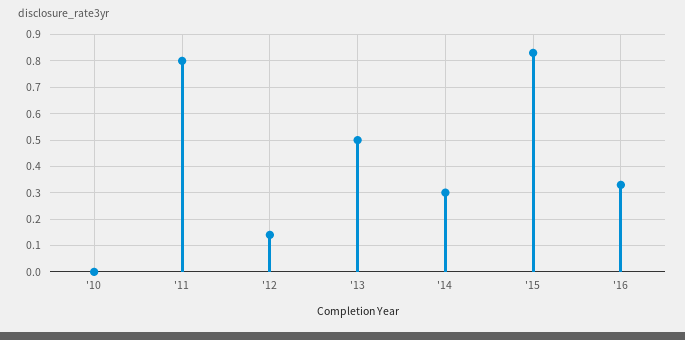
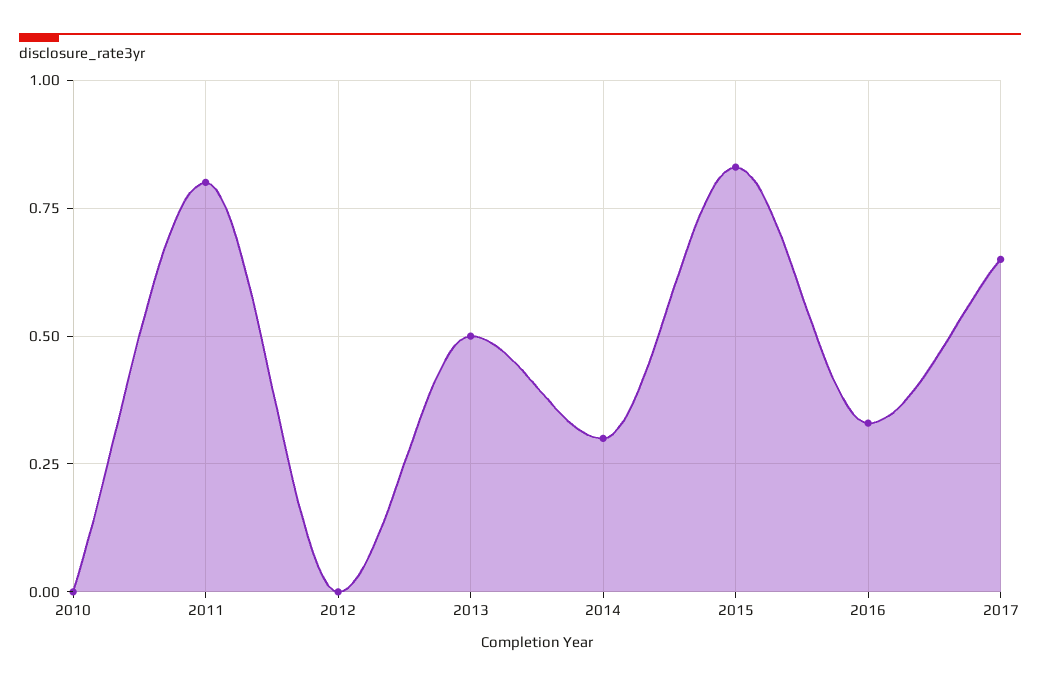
'12: 0.15 -> 0
2017: none -> 0.65

